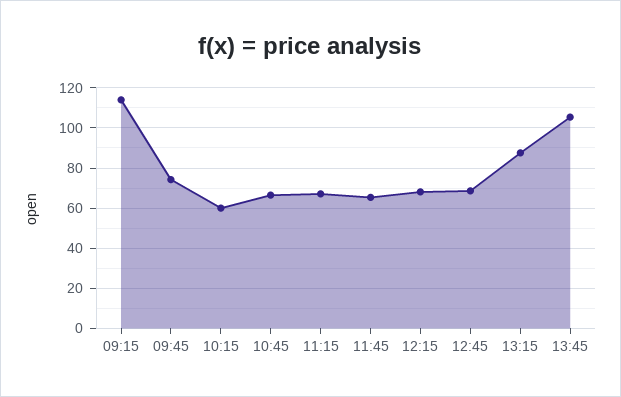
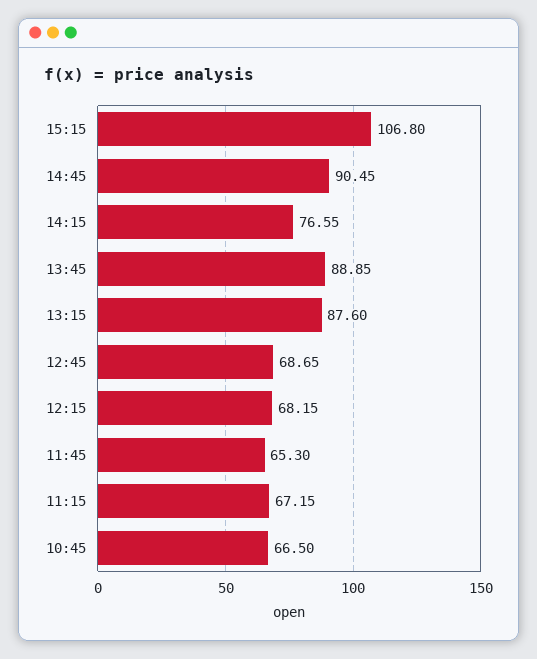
09:15: 115 -> none
09:45: 75 -> none
10:15: 60 -> none
13:45: 105 -> 88.85
15:15: none -> 106.8
14:45: none -> 90.45
14:15: none -> 76.55

